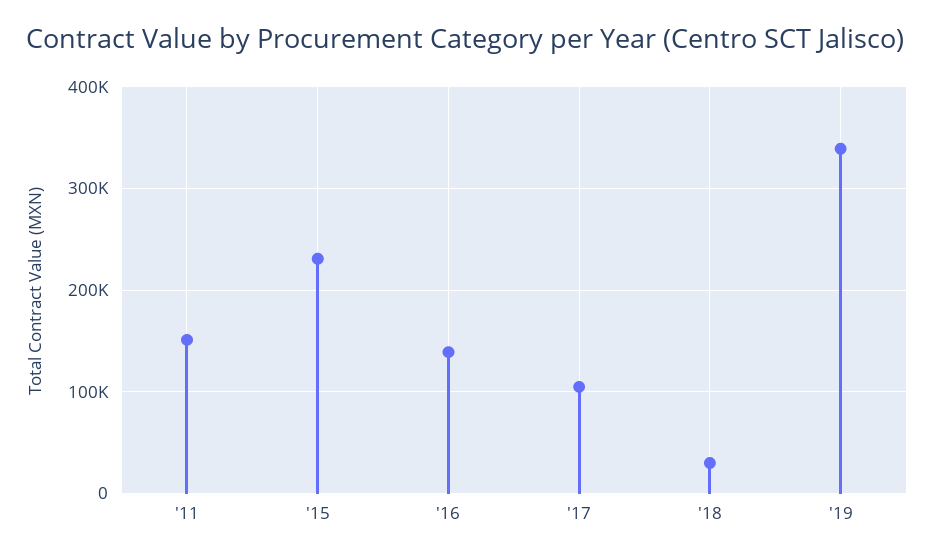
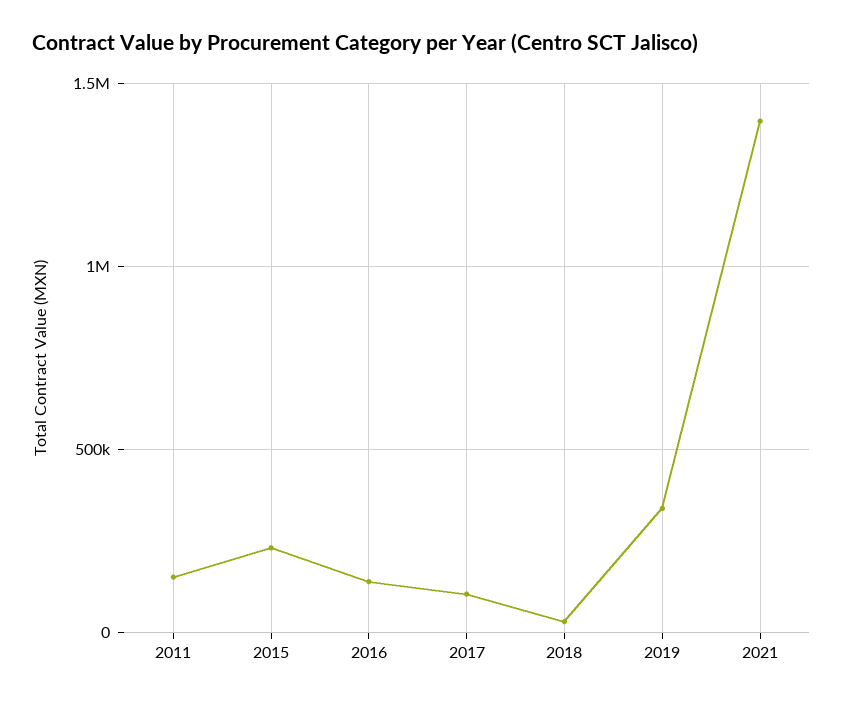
2021: none -> 1400000

